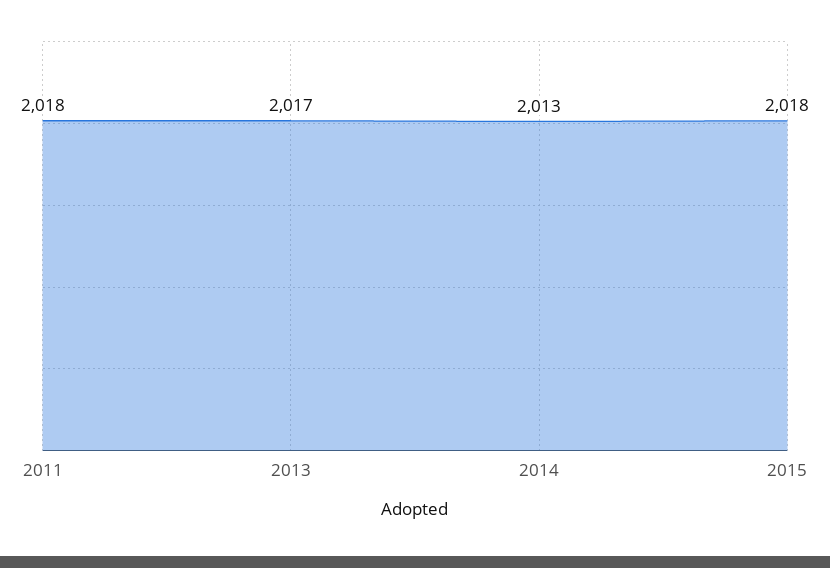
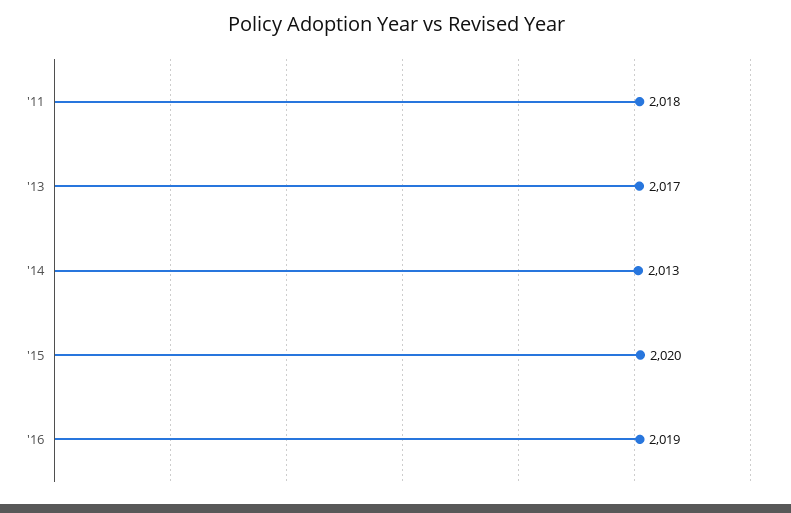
2015: 2018 -> 2020
'16: none -> 2019

